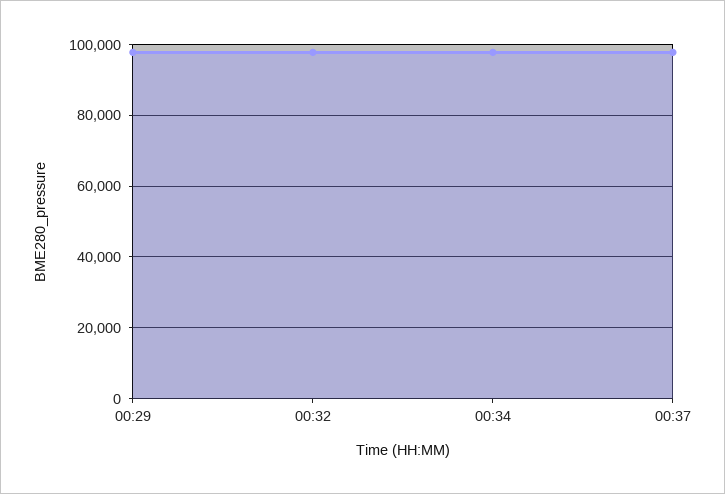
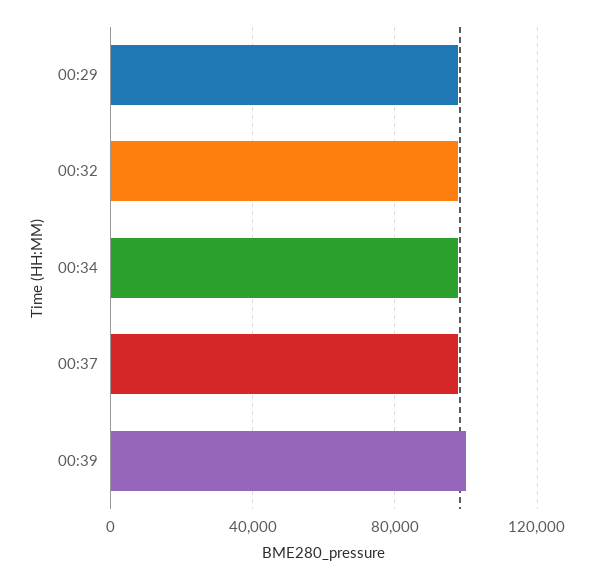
00:39: none -> 100000

